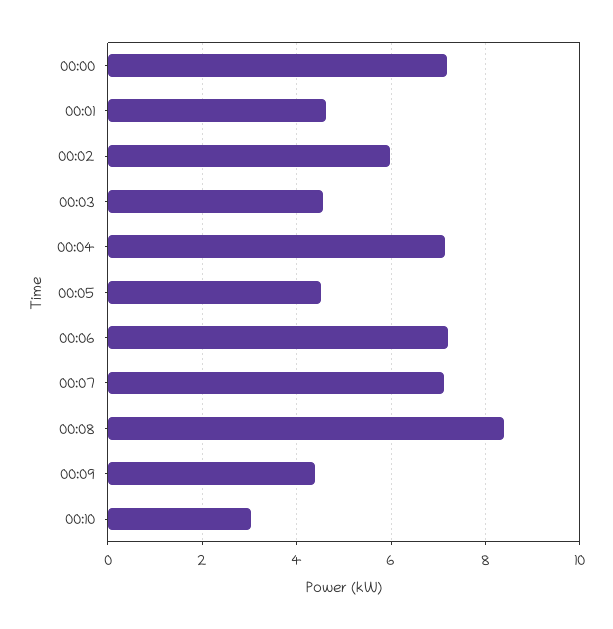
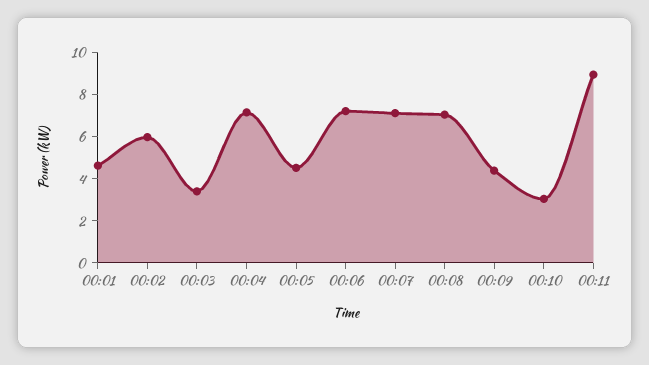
00:00: 7.2 -> none
00:03: 4.6 -> 3.5
00:08: 8.4 -> 7
00:11: none -> 9

